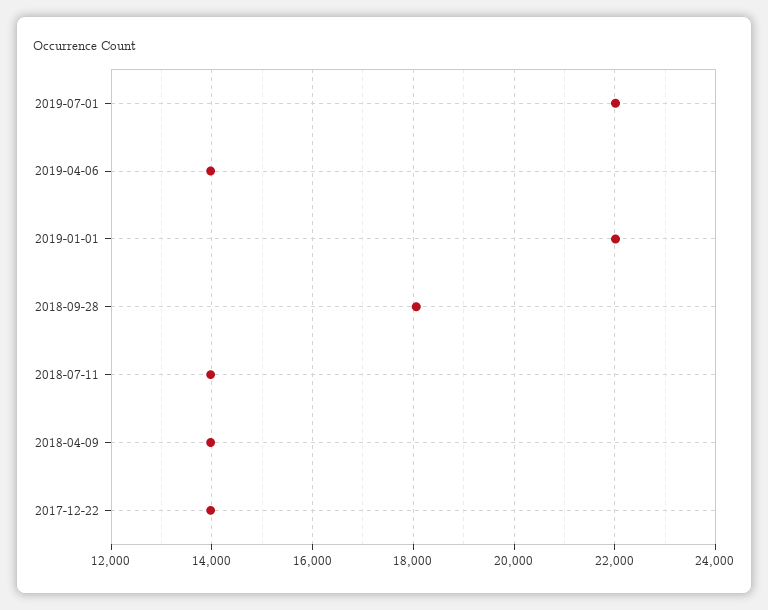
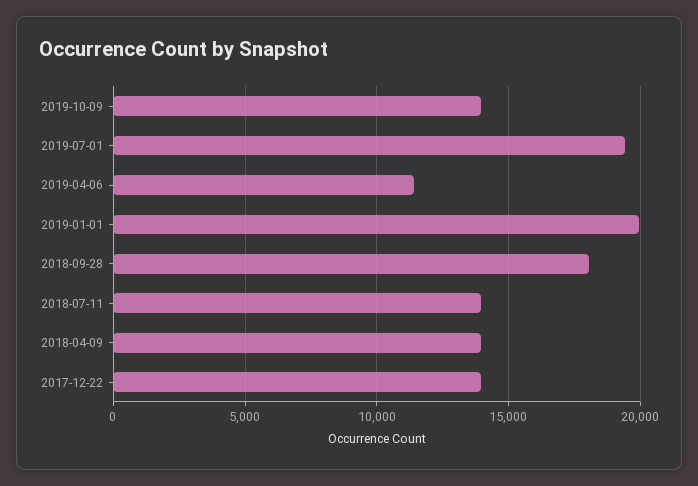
2019-07-01: 22000 -> 19500
2019-04-06: 14000 -> 11500
2019-01-01: 22000 -> 20000
2019-10-09: none -> 14000

